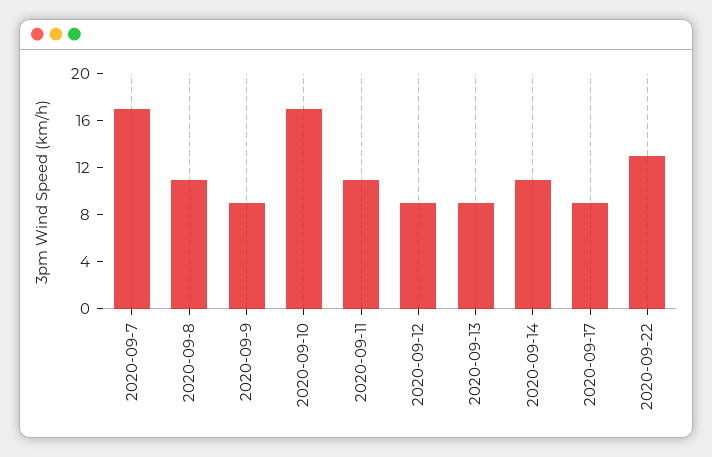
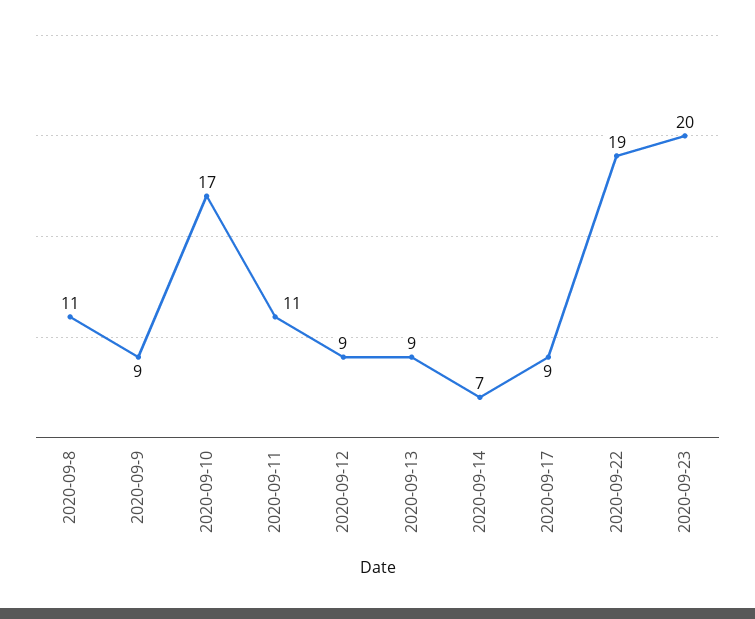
2020-09-7: 17 -> none
2020-09-14: 11 -> 7
2020-09-22: 13 -> 19
2020-09-23: none -> 20

